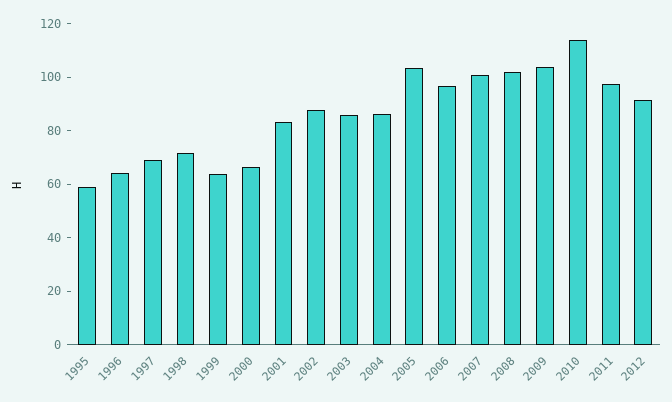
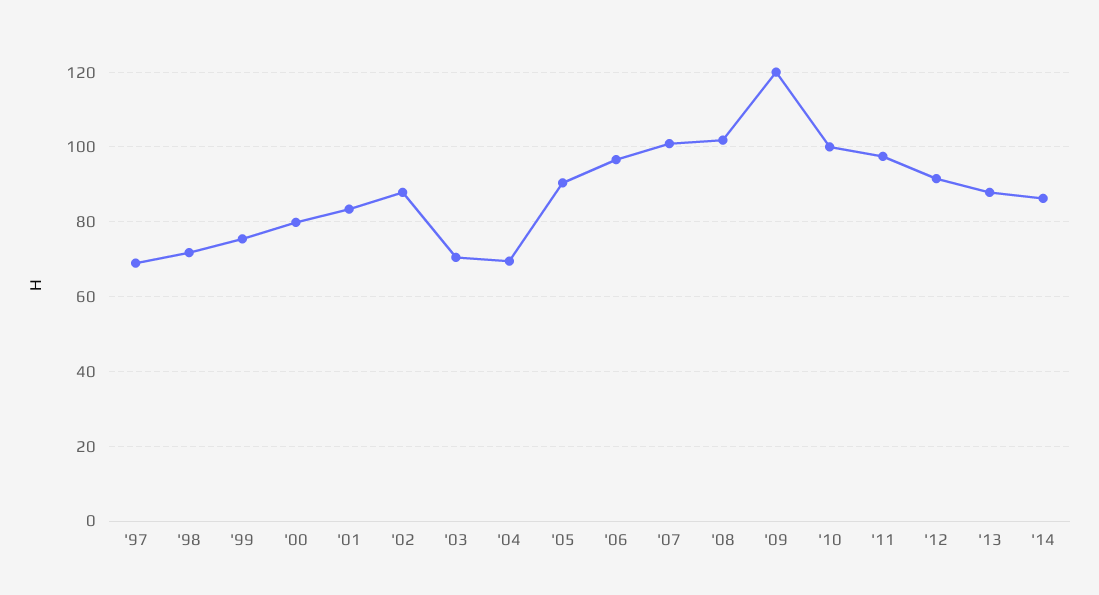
1995: 60 -> none
1996: 65 -> none
1999: 65 -> 76
2000: 65 -> 80
2003: 85 -> 70
2004: 85 -> 70
2005: 105 -> 90
2009: 105 -> 120
2010: 115 -> 100
'13: none -> 88
'14: none -> 86

